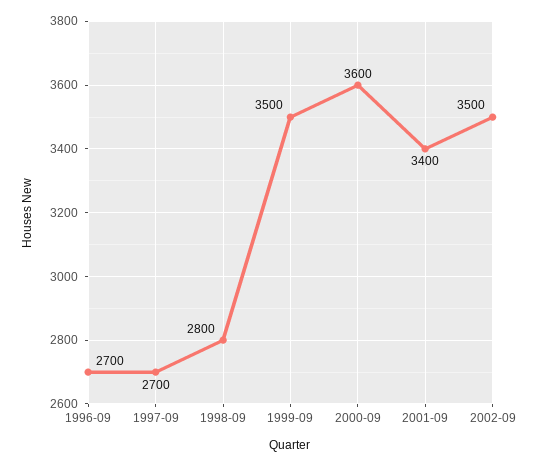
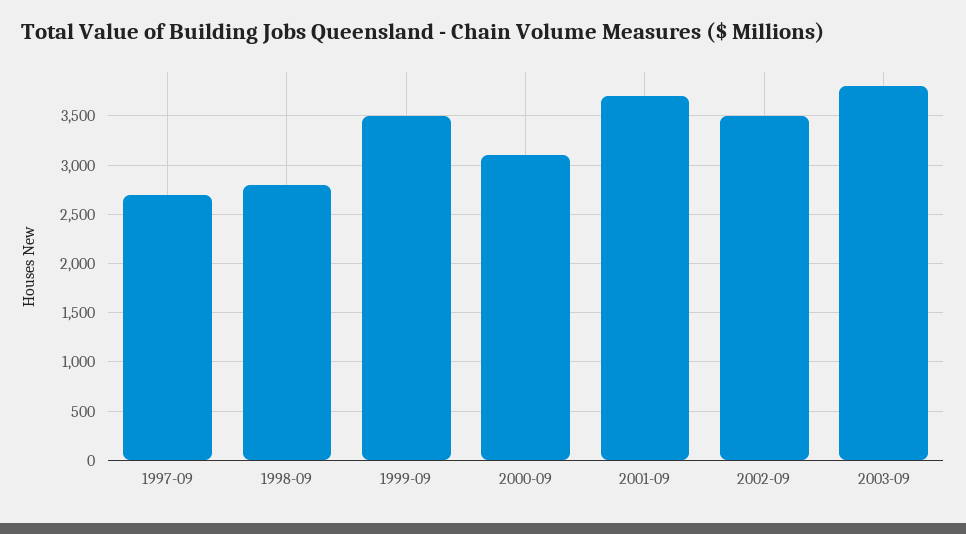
1996-09: 2700 -> none
2000-09: 3600 -> 3100
2001-09: 3400 -> 3700
2003-09: none -> 3800

